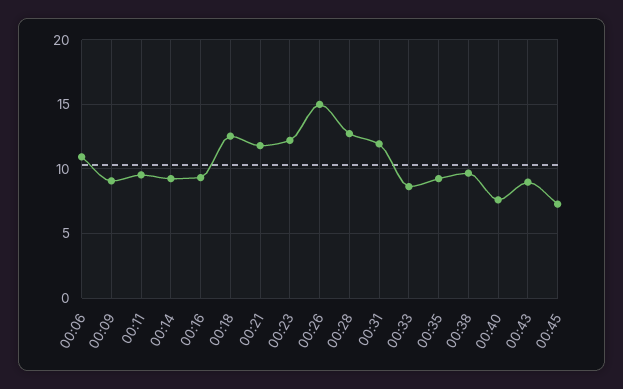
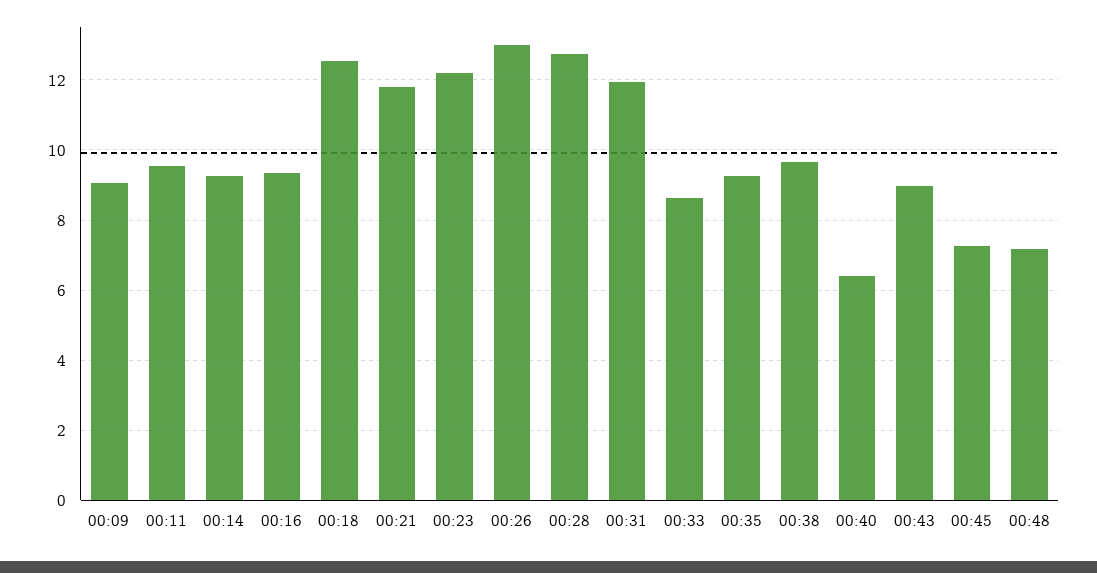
00:06: 11 -> none
00:26: 15 -> 13
00:40: 7.5 -> 6.4
00:48: none -> 7.2

